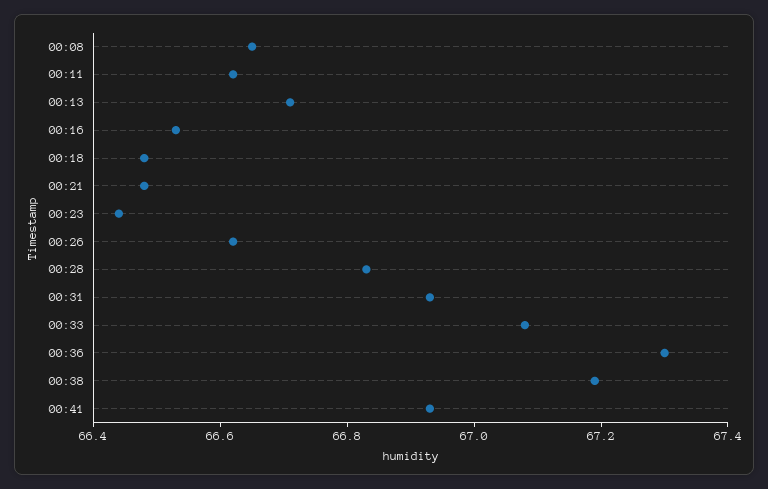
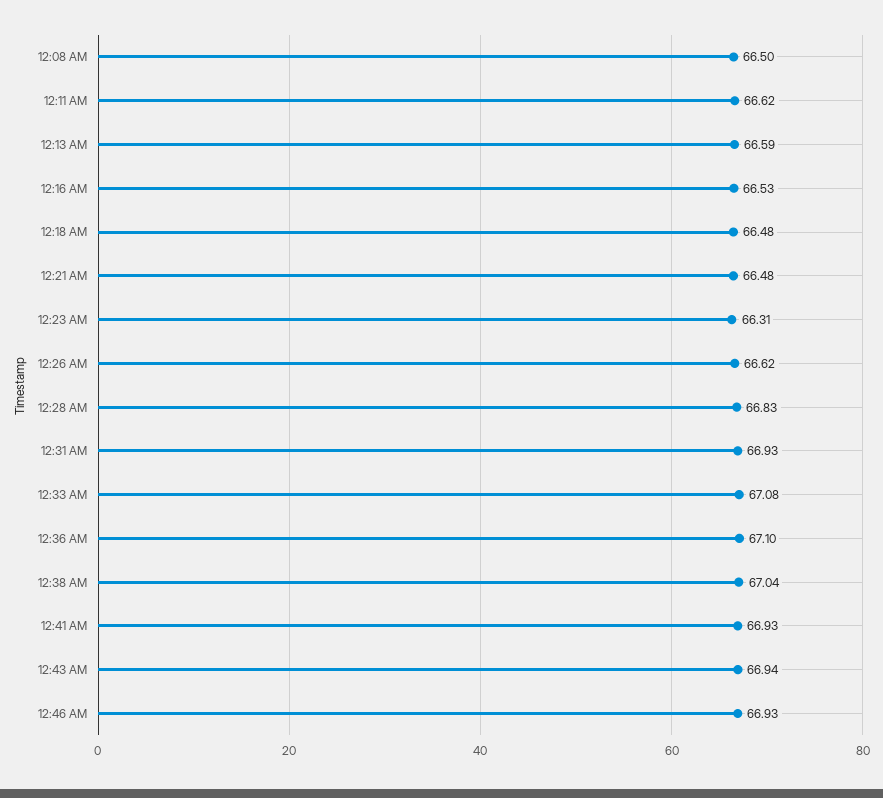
00:08: 66.65 -> 66.5
00:13: 66.7 -> 66.59
00:23: 66.45 -> 66.31
00:36: 67.3 -> 67.1
00:38: 67.2 -> 67.04
12:43 AM: none -> 66.94
12:46 AM: none -> 66.93

